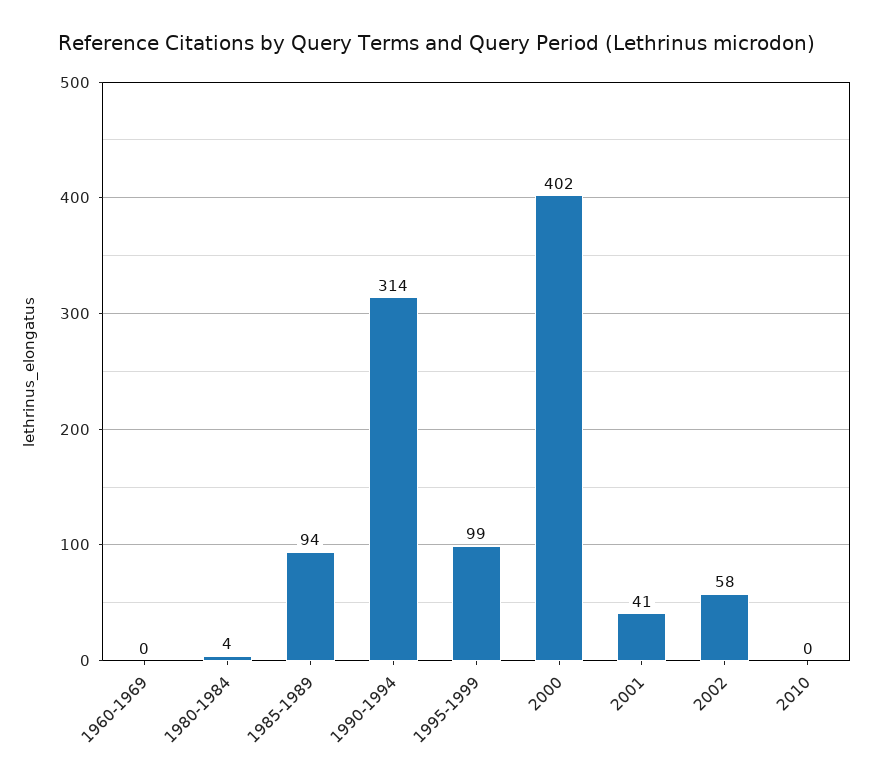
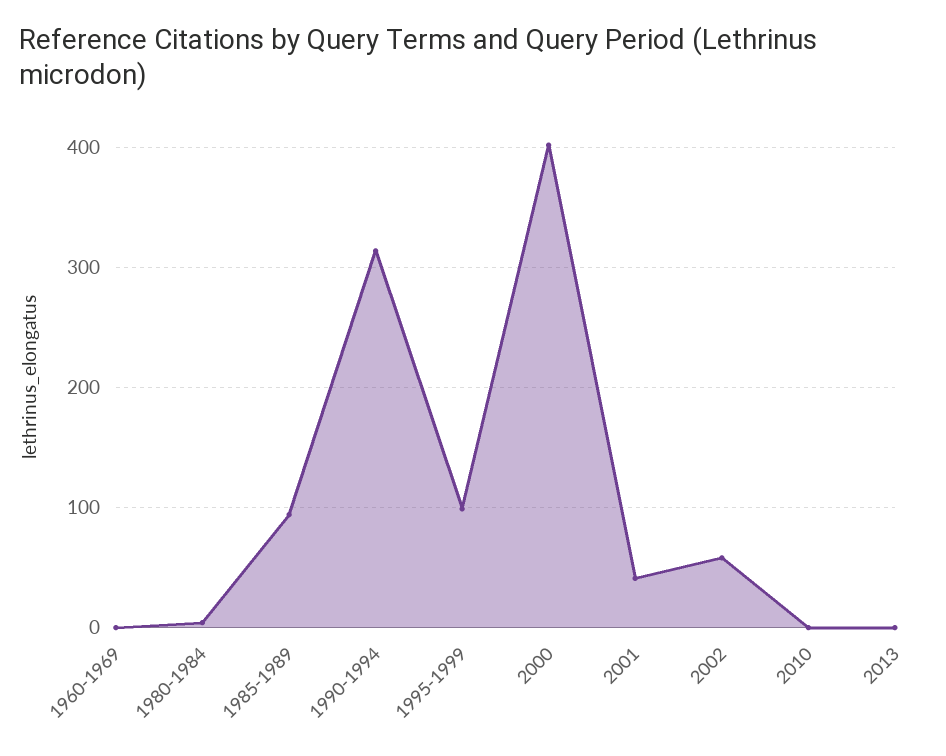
2013: none -> 0

